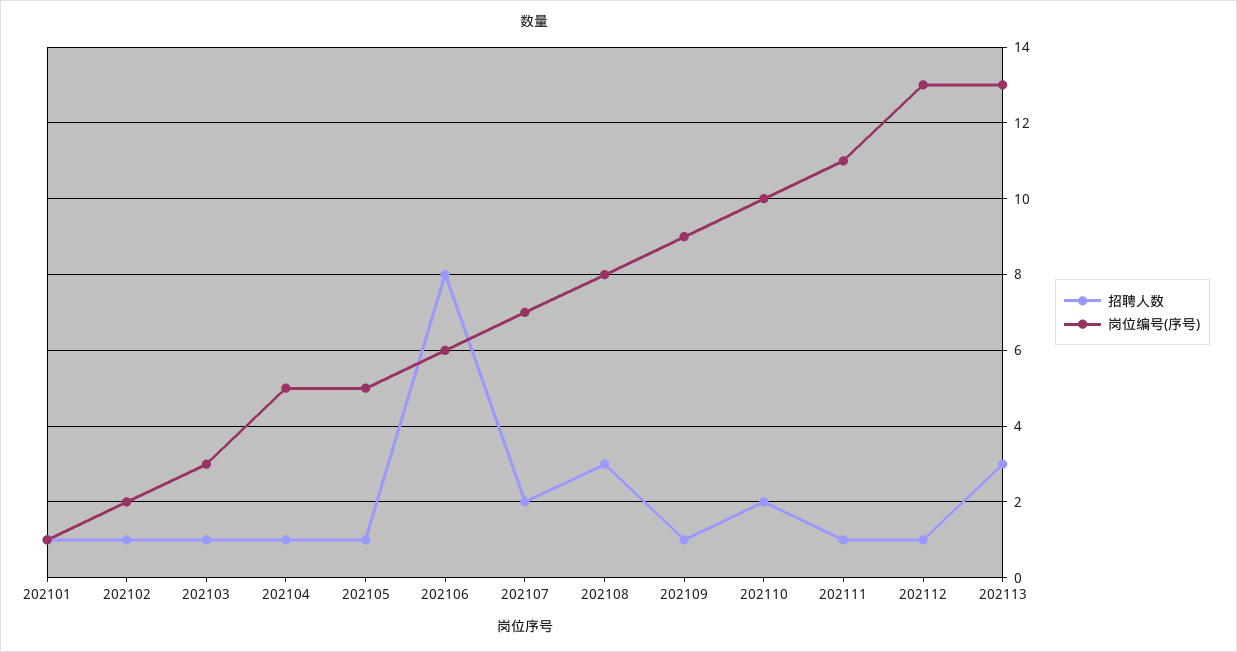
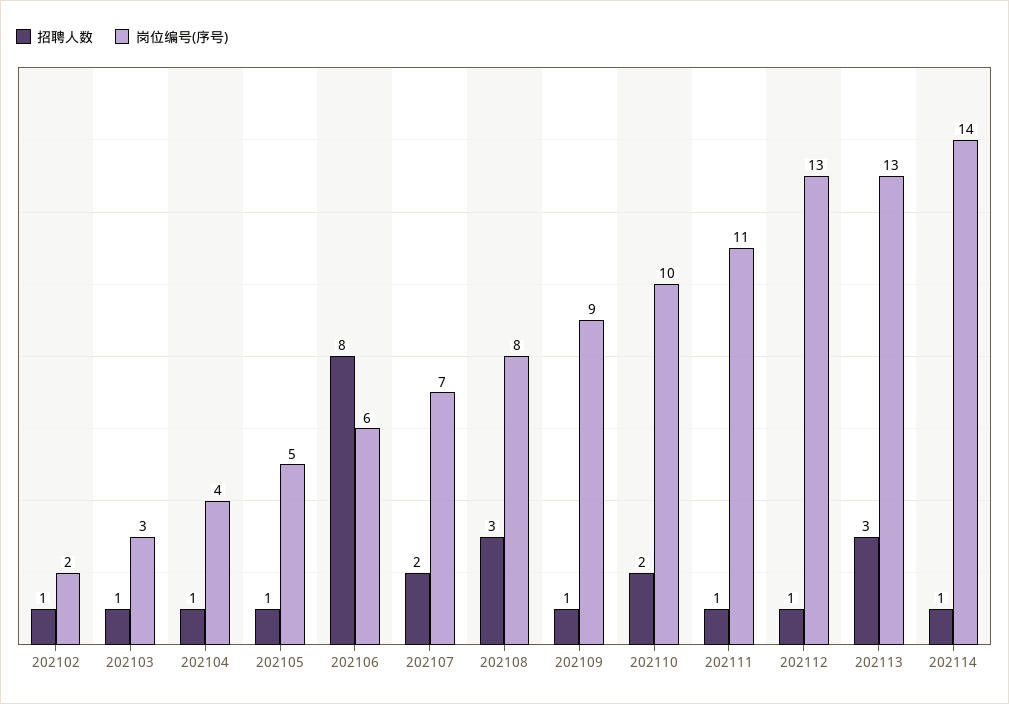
招聘人数, 202101: 1 -> none
岗位编号(序号), 202101: 1 -> none
岗位编号(序号), 202104: 5 -> 4
招聘人数, 202114: none -> 1
岗位编号(序号), 202114: none -> 14

